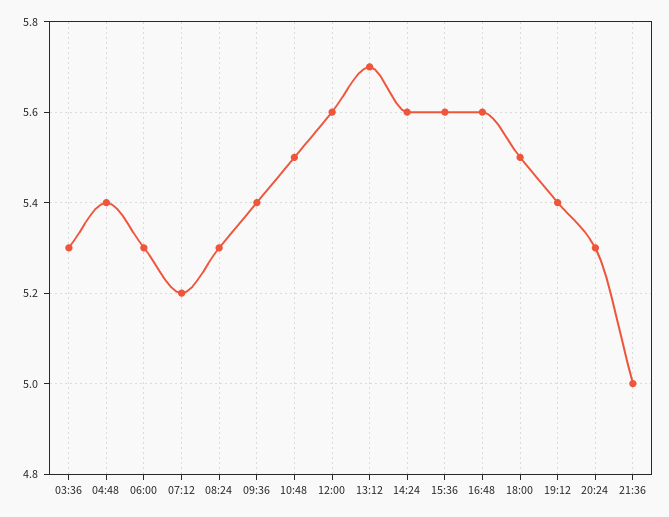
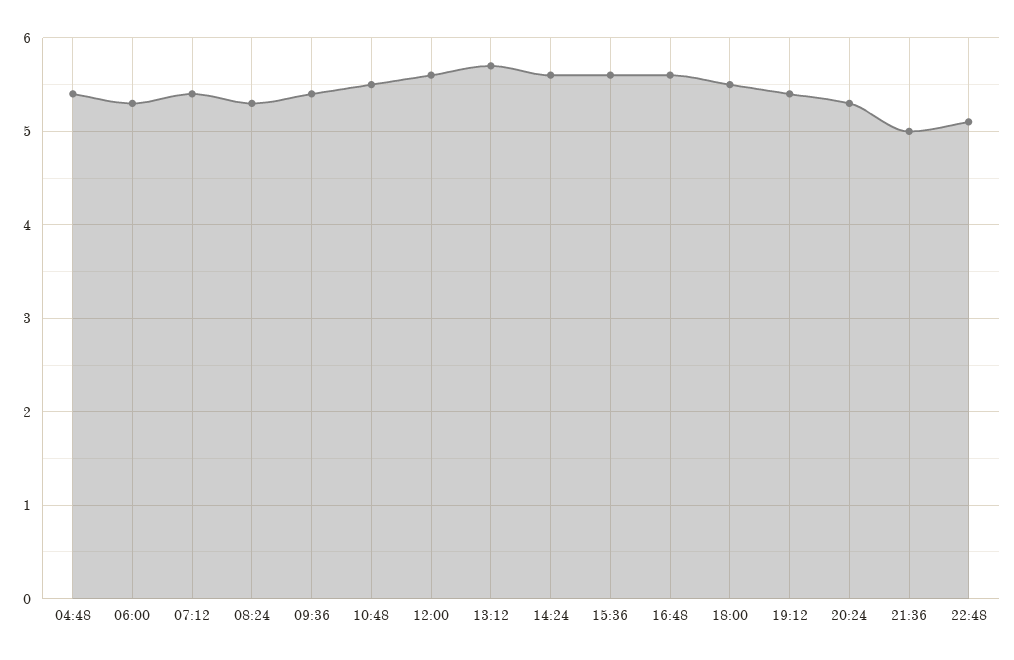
03:36: 5.3 -> none
07:12: 5.2 -> 5.4
22:48: none -> 5.1

